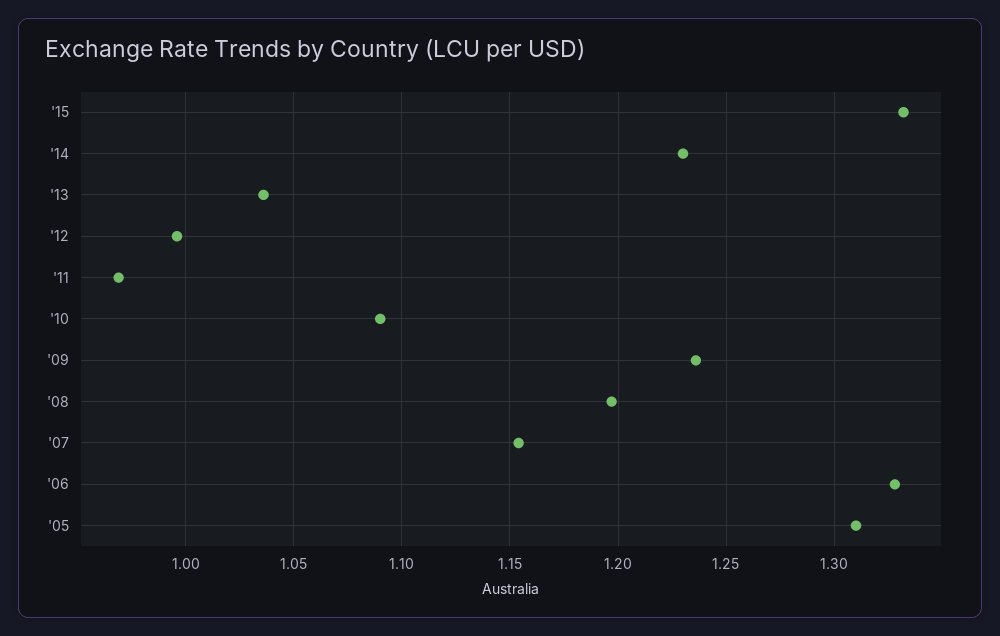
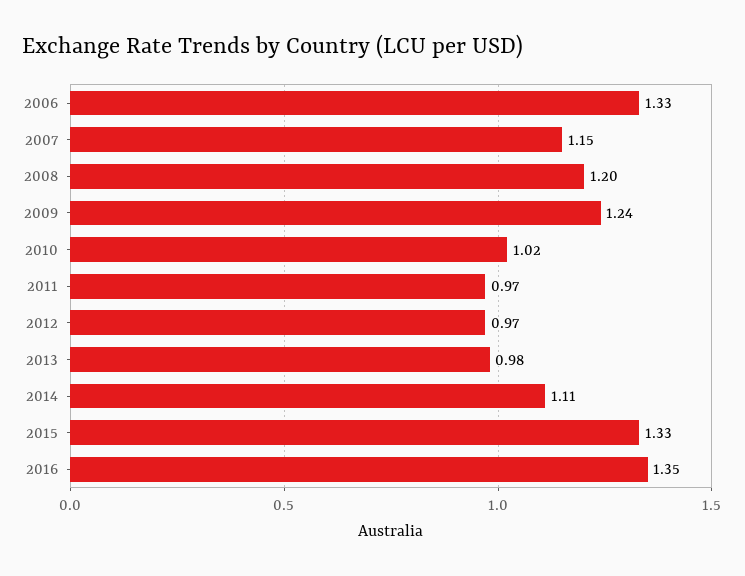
'14: 1.23 -> 1.11
'13: 1.035 -> 0.98
'12: 0.995 -> 0.97
'10: 1.09 -> 1.02
'05: 1.31 -> none
2016: none -> 1.35

